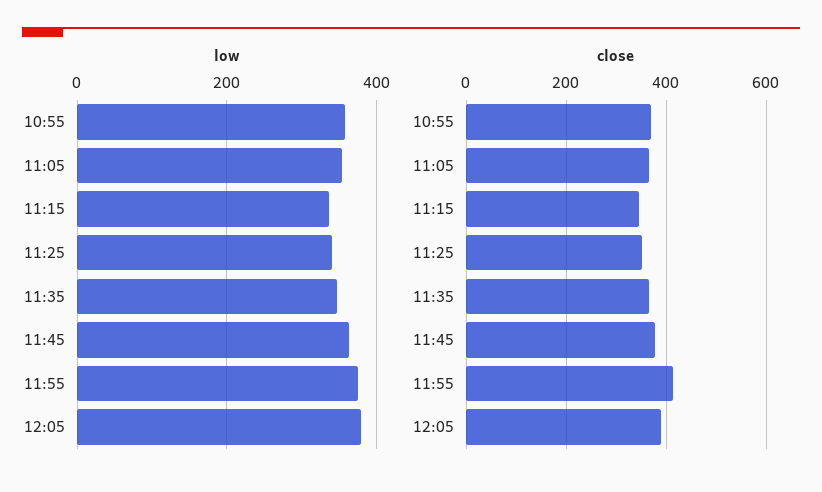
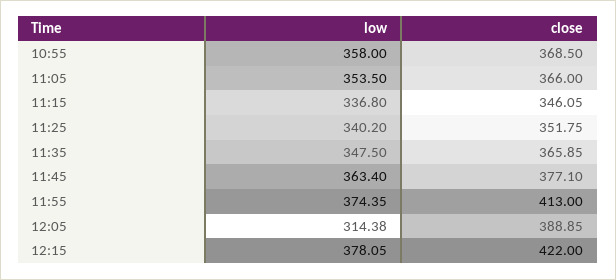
low, 12:05: 380 -> 314.38
low, 12:15: none -> 378.05
close, 12:15: none -> 422

